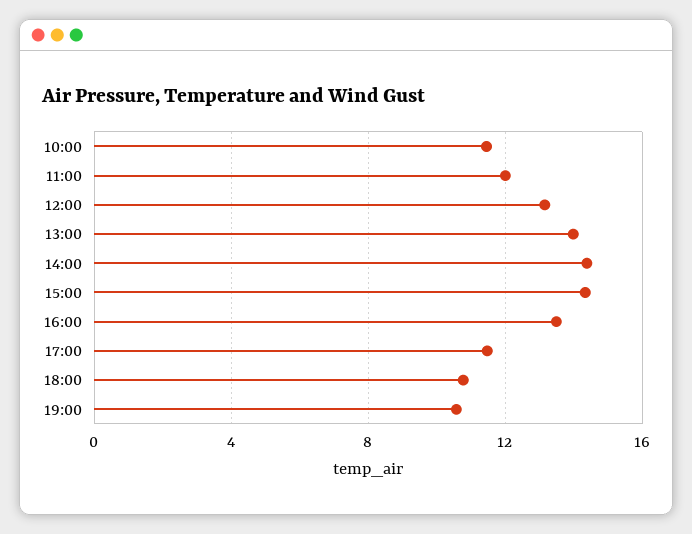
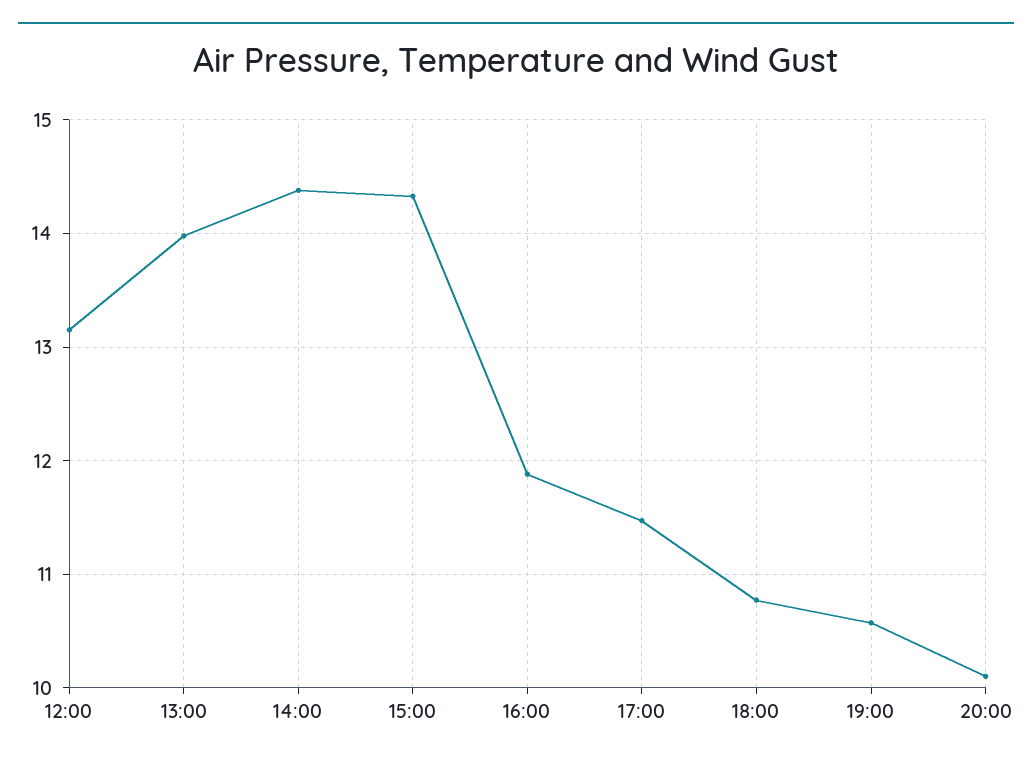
10:00: 11.5 -> none
11:00: 12 -> none
16:00: 13.5 -> 11.9
20:00: none -> 10.1

